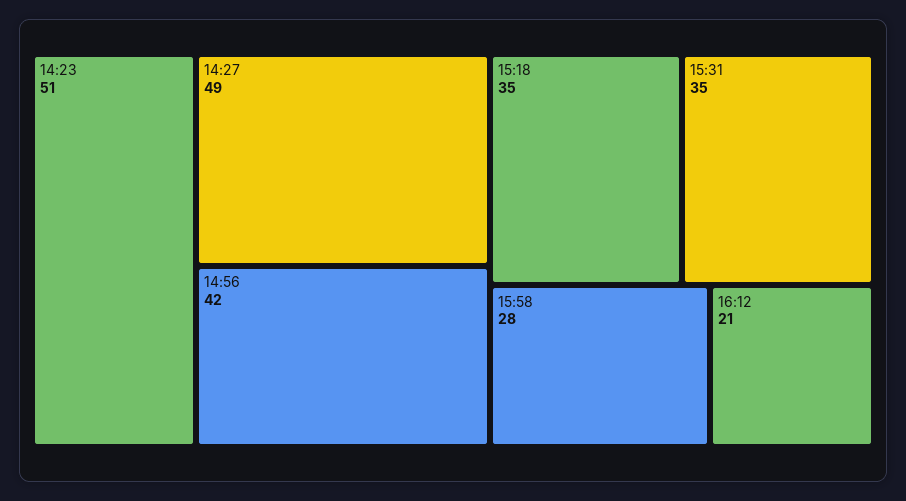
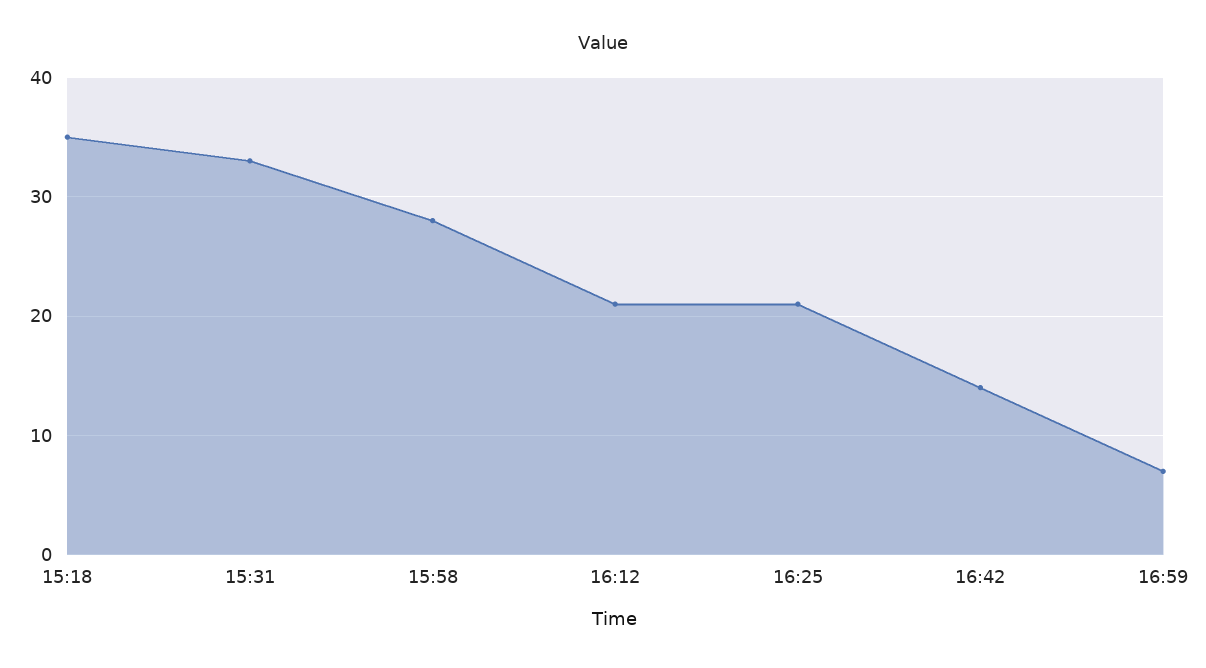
14:23: 51 -> none
14:27: 49 -> none
14:56: 42 -> none
15:31: 35 -> 33
16:25: none -> 21
16:42: none -> 14
16:59: none -> 7

